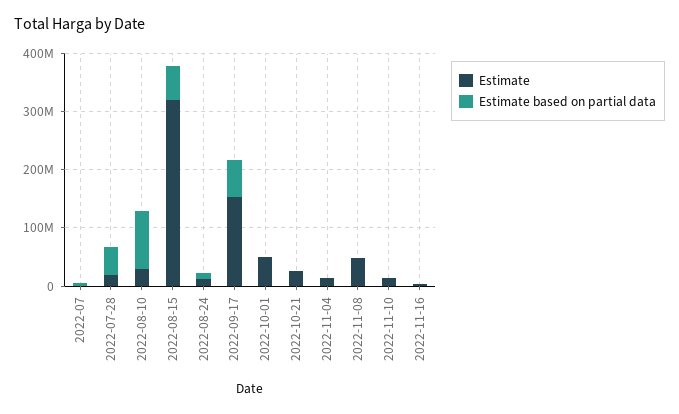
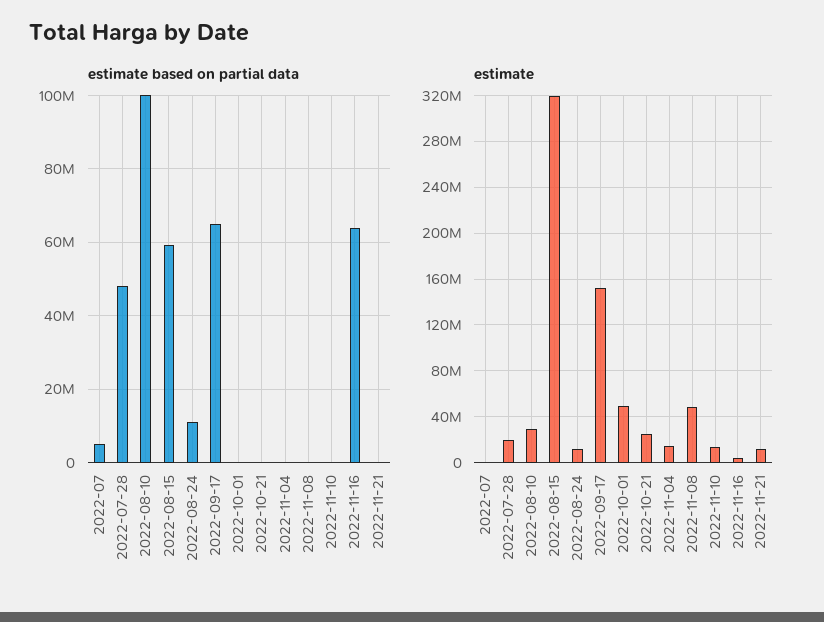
Estimate based on partial data, 2022-11-16: 0 -> 64000000
Estimate based on partial data, 2022-11-21: none -> 0
Estimate, 2022-11-21: none -> 10000000

